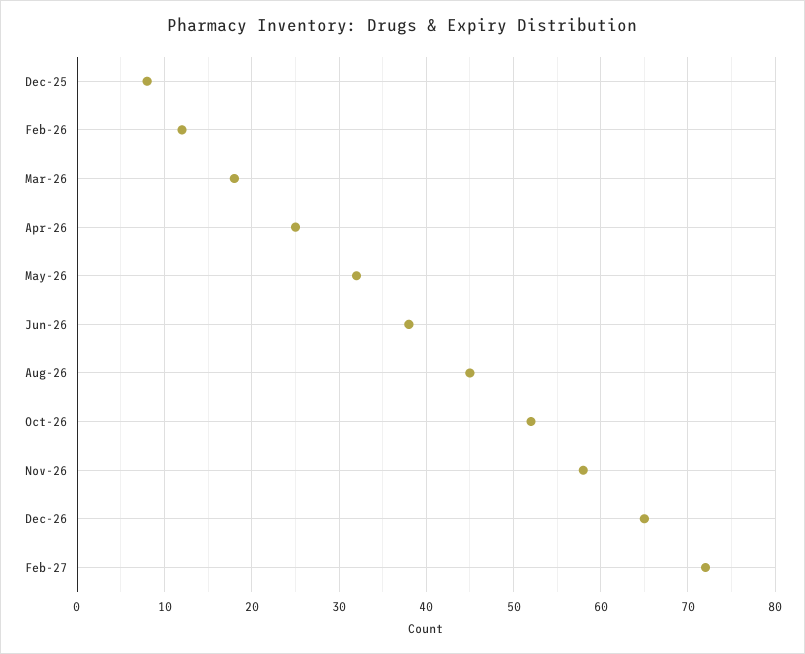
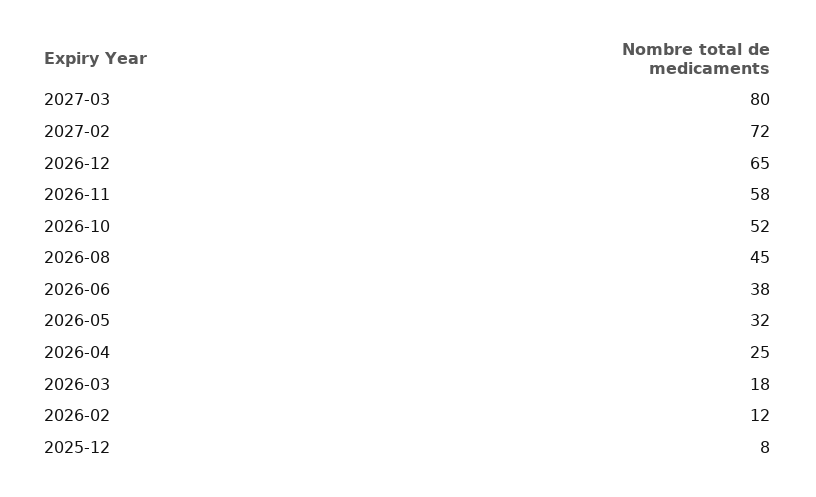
2027-03: none -> 80

